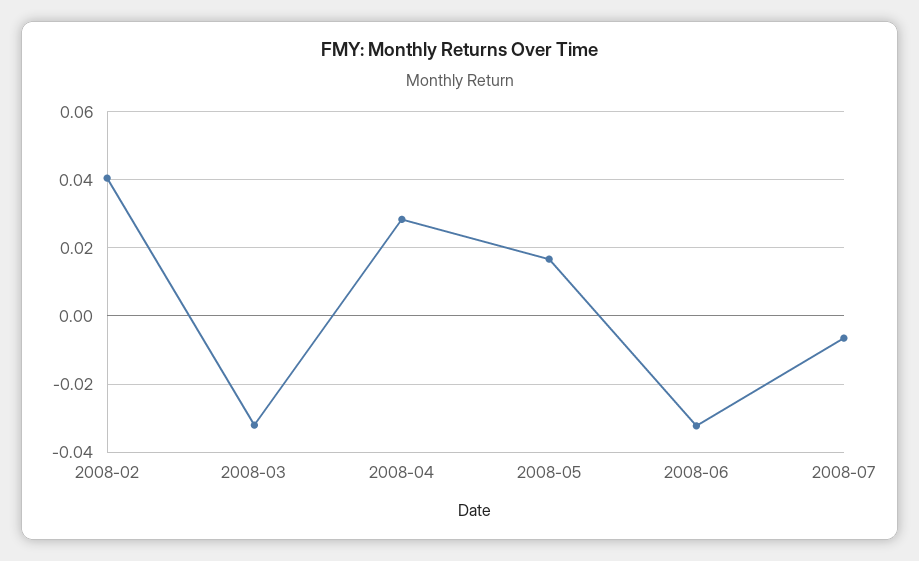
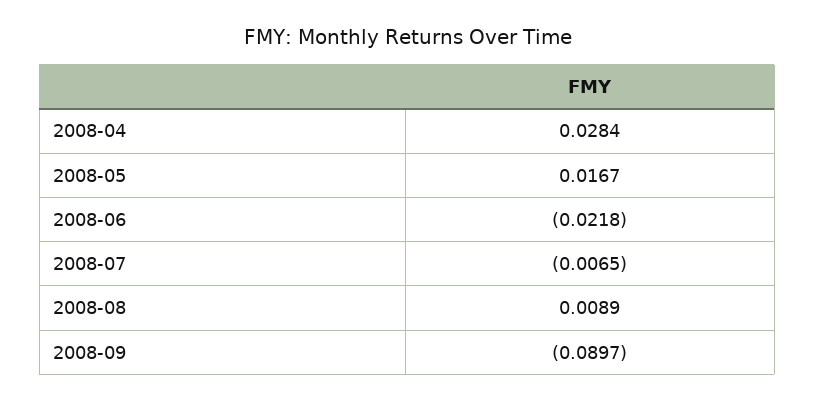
2008-02: 0.04 -> none
2008-03: -0.032 -> none
2008-06: -0.032 -> -0.0218
2008-08: none -> 0.0089
2008-09: none -> -0.0897

